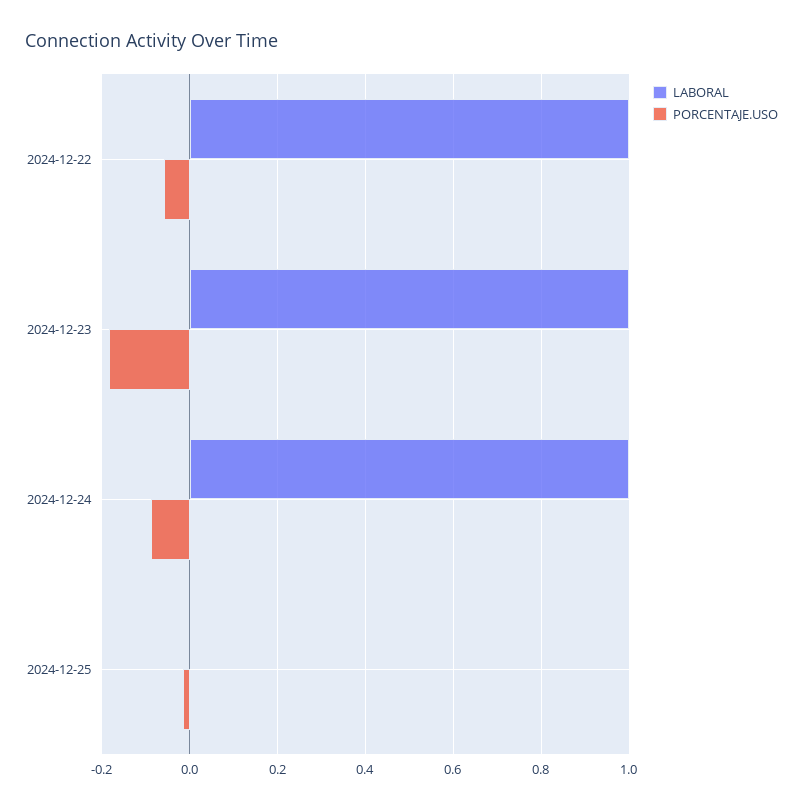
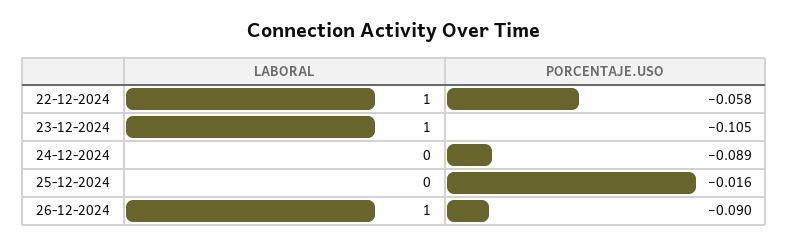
PORCENTAJE.USO, 2024-12-23: -0.18 -> -0.105
LABORAL, 2024-12-24: 1 -> 0
LABORAL, 26-12-2024: none -> 1
PORCENTAJE.USO, 26-12-2024: none -> -0.09

